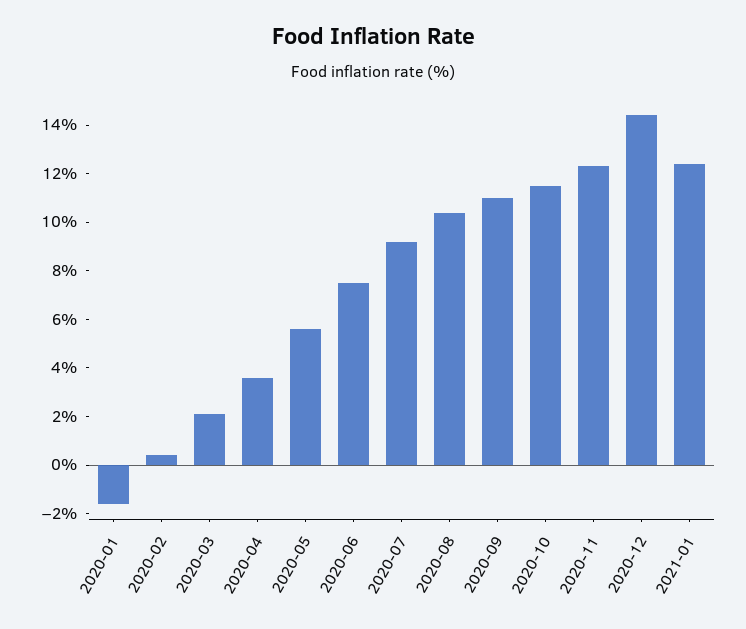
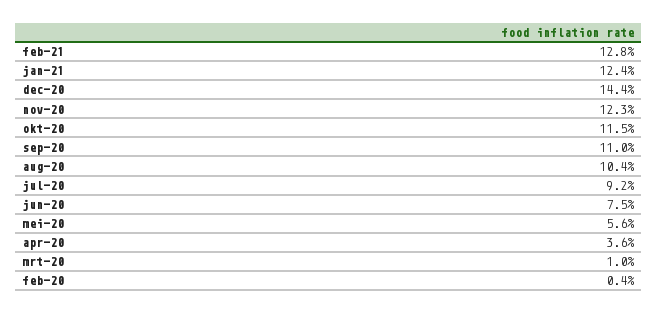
2020-01: -1.5 -> none
2020-03: 2 -> 1
feb-21: none -> 12.8

